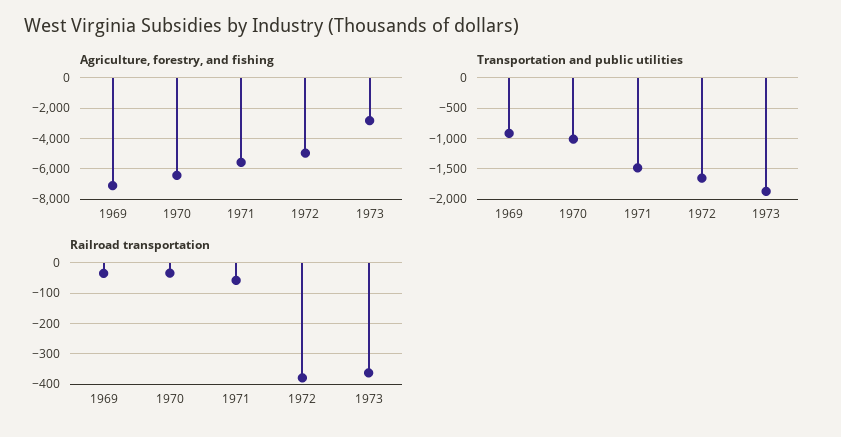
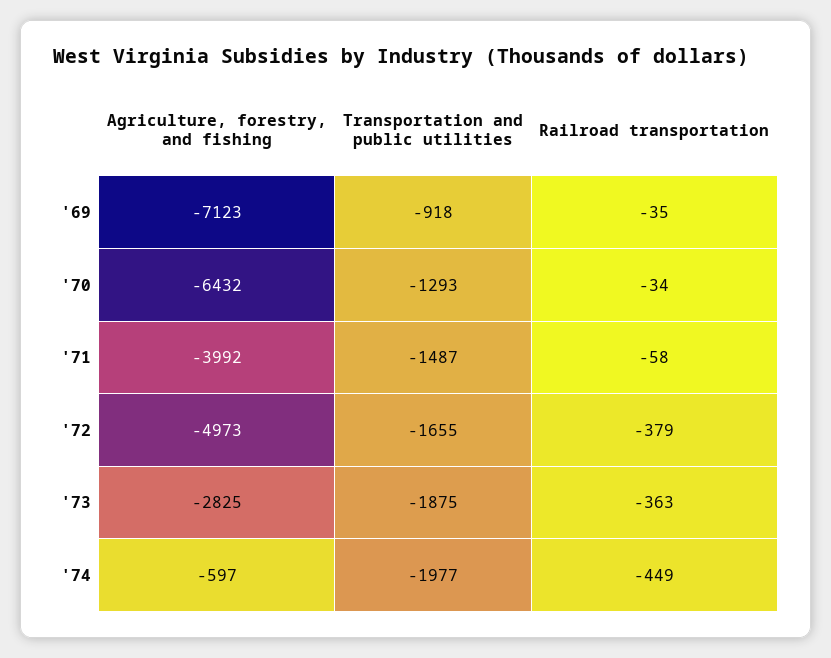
Agriculture, forestry, and fishing, 1971: -5500 -> -3992
Transportation and public utilities, 1970: -1000 -> -1293
Agriculture, forestry, and fishing, '74: none -> -597
Transportation and public utilities, '74: none -> -1977
Railroad transportation, '74: none -> -449

